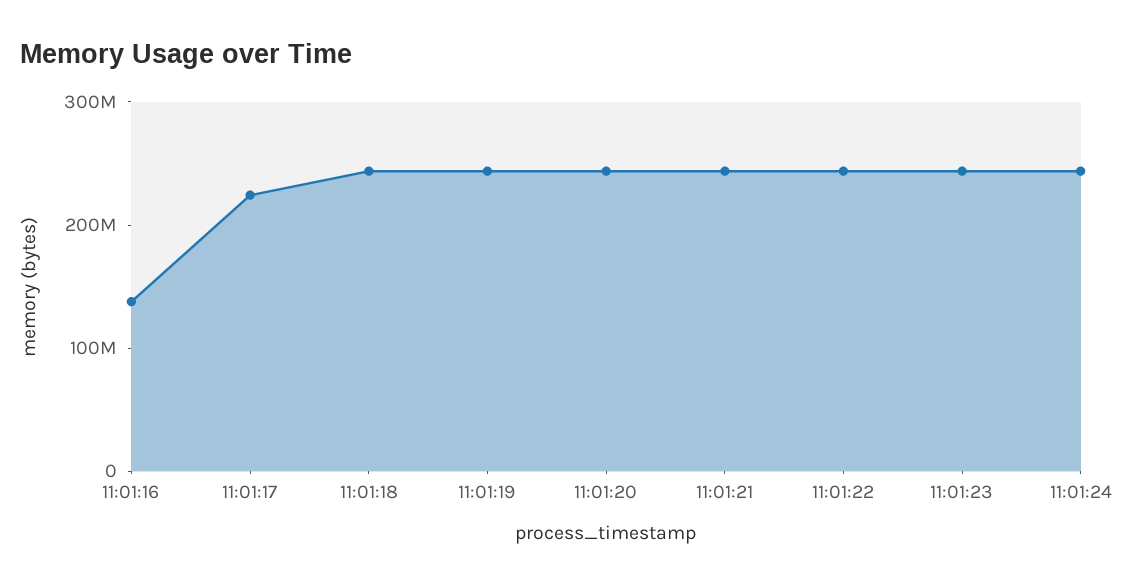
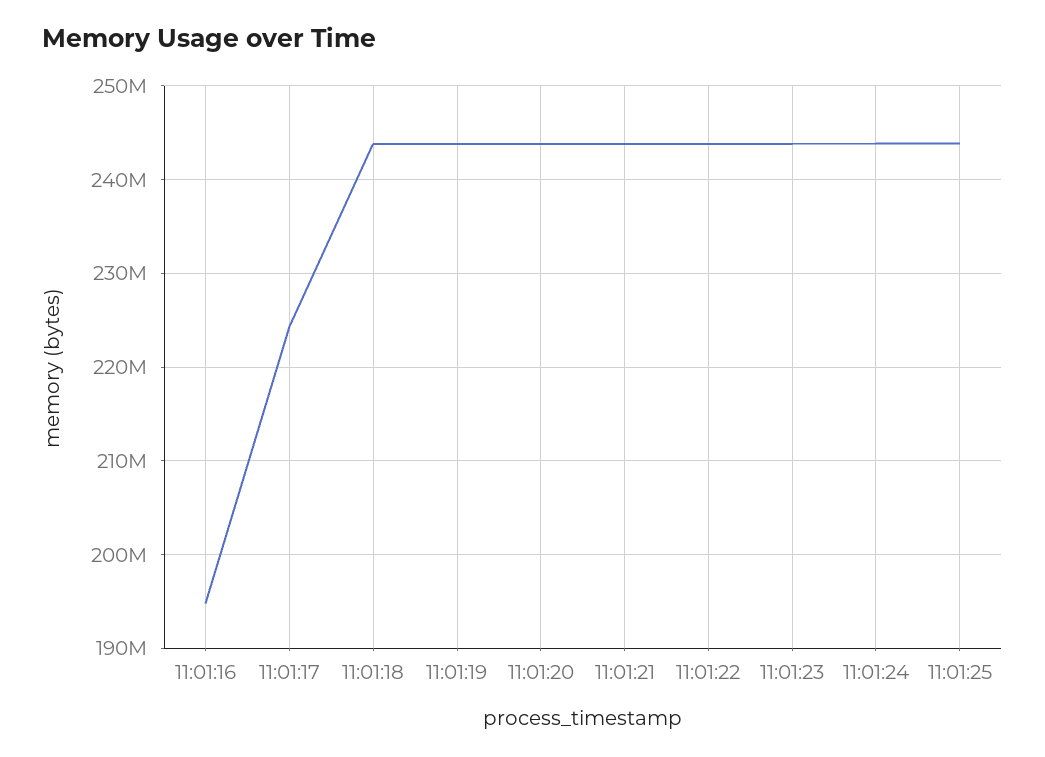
11:01:16: 140000000 -> 195000000
11:01:25: none -> 244000000

